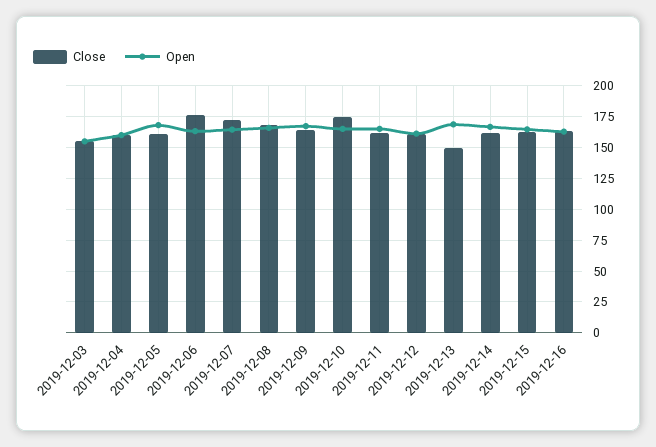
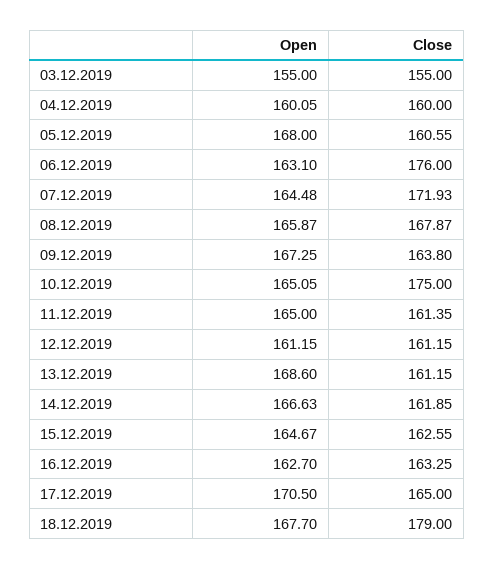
Close, 2019-12-13: 150 -> 161.15
Open, 17.12.2019: none -> 170.5
Close, 17.12.2019: none -> 165
Open, 18.12.2019: none -> 167.7
Close, 18.12.2019: none -> 179

